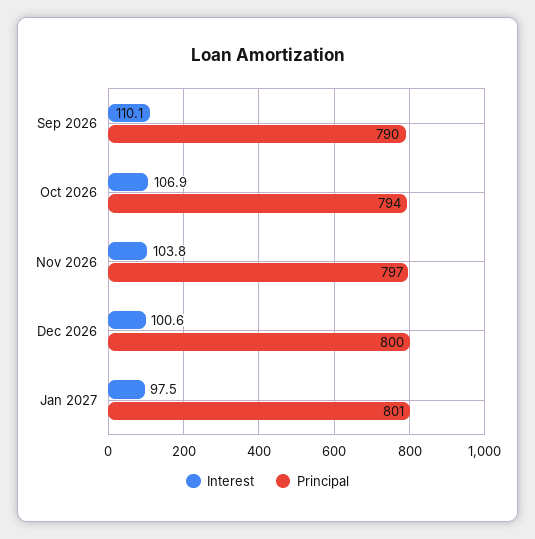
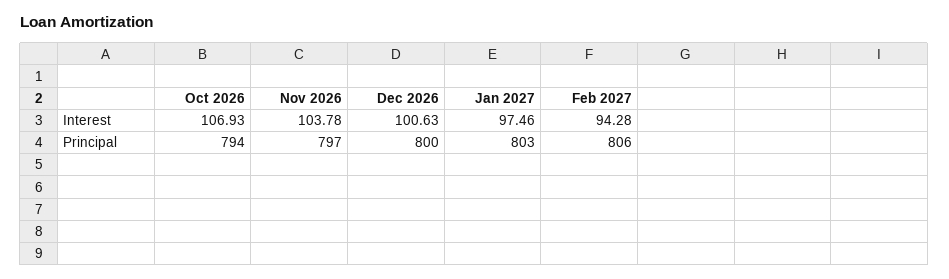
Interest, Sep 2026: 110.1 -> none
Principal, Sep 2026: 790 -> none
Principal, Jan 2027: 801 -> 803
Interest, Feb 2027: none -> 94.28
Principal, Feb 2027: none -> 806

